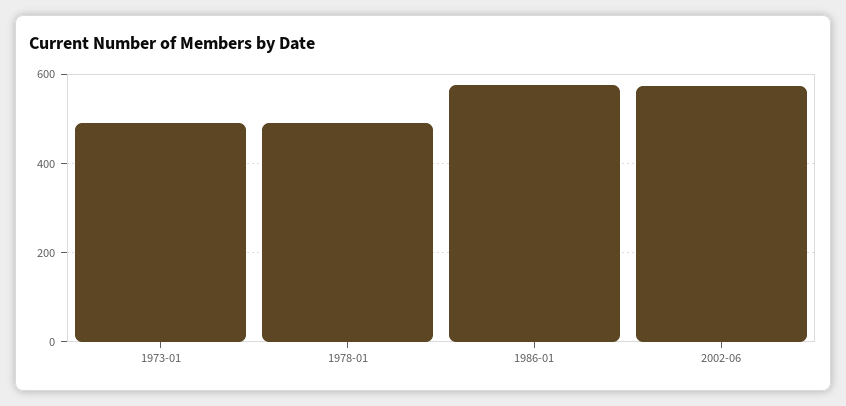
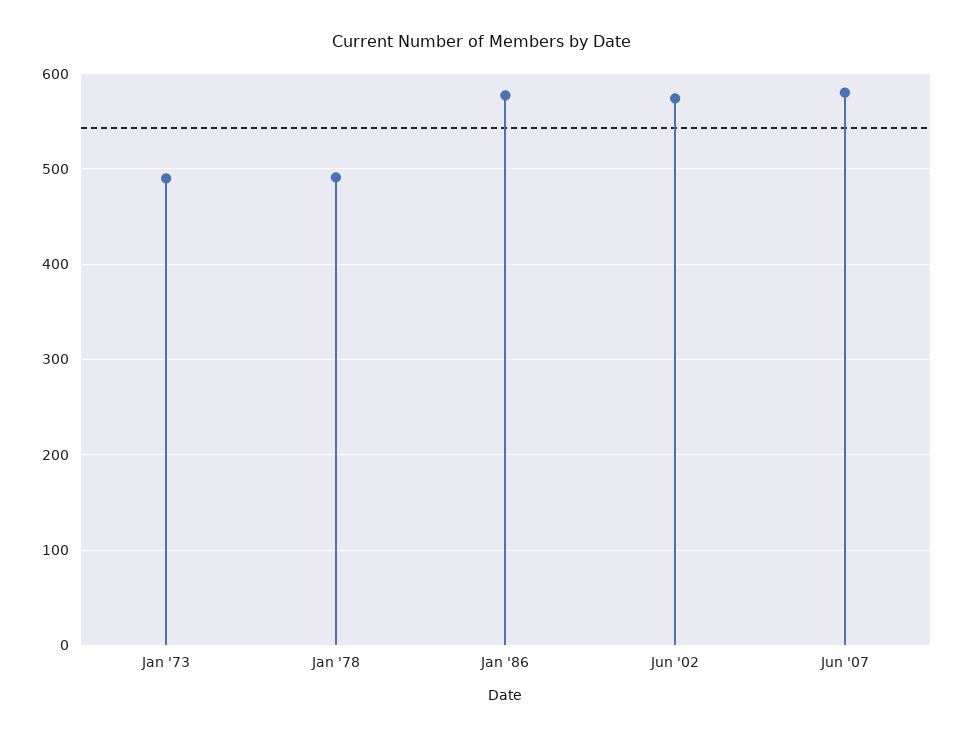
Jun '07: none -> 580

